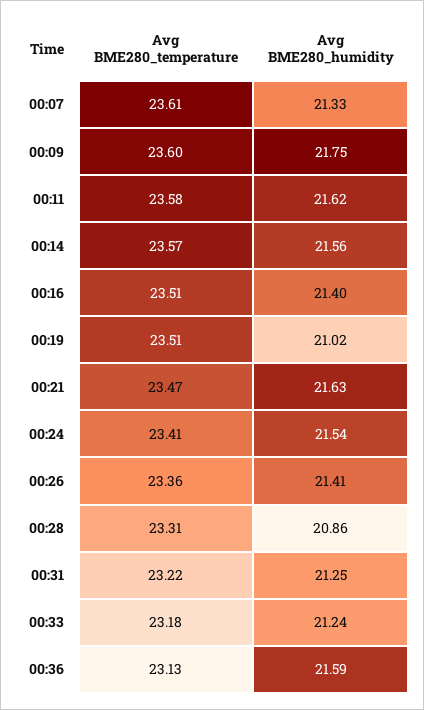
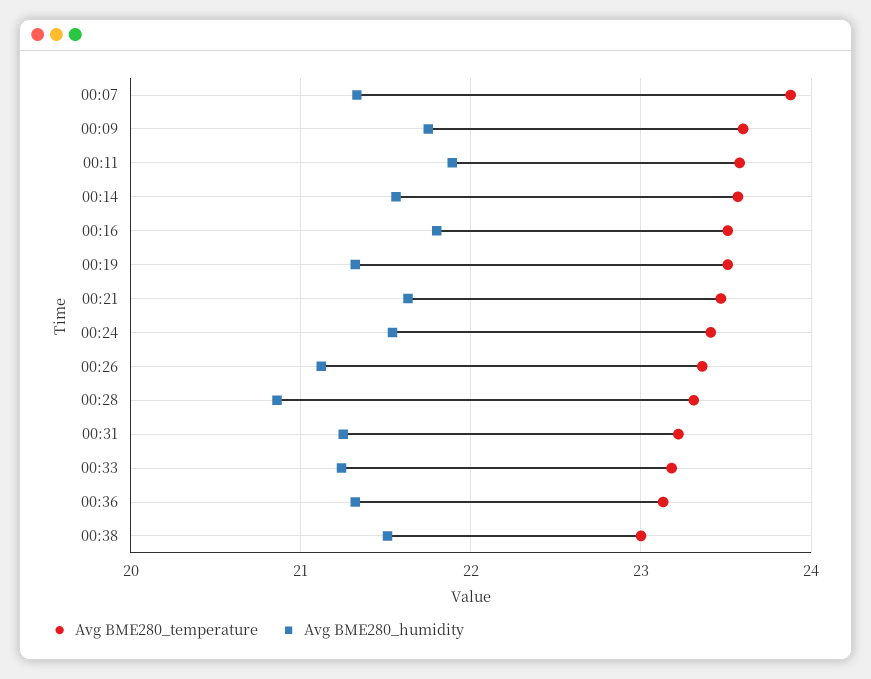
Avg BME280_temperature, 00:07: 23.61 -> 23.9
Avg BME280_humidity, 00:11: 21.62 -> 21.9
Avg BME280_humidity, 00:16: 21.4 -> 21.8
Avg BME280_humidity, 00:19: 21.02 -> 21.3
Avg BME280_humidity, 00:26: 21.41 -> 21.1
Avg BME280_humidity, 00:36: 21.59 -> 21.3
Avg BME280_temperature, 00:38: none -> 23
Avg BME280_humidity, 00:38: none -> 21.5

